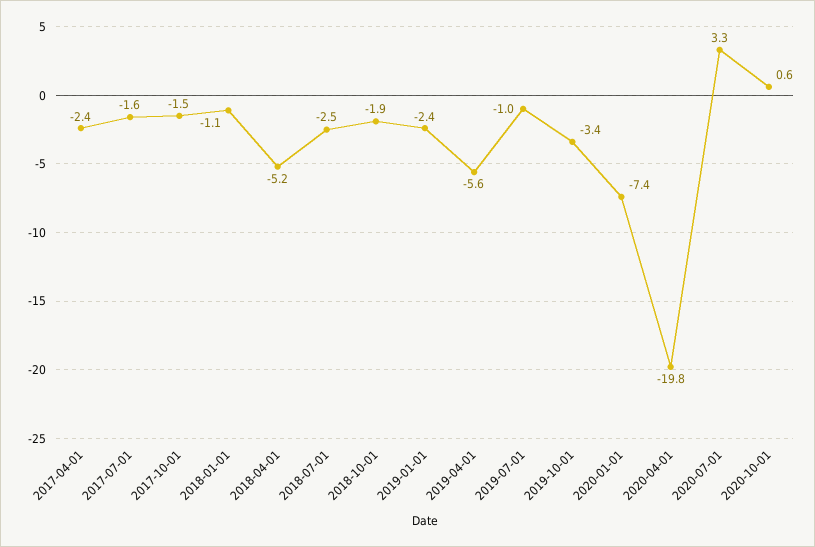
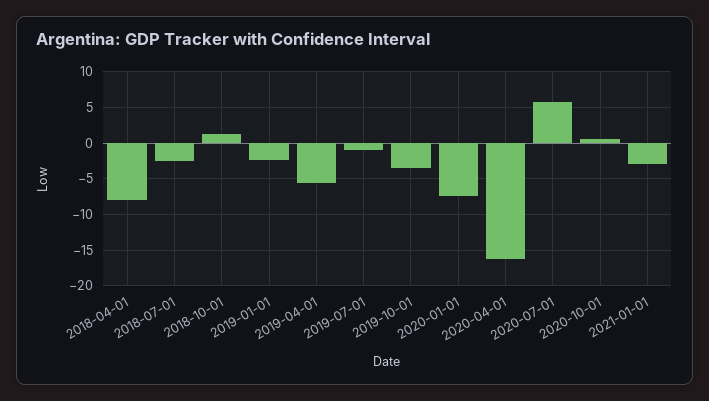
2017-04-01: -2.4 -> none
2017-07-01: -1.6 -> none
2017-10-01: -1.5 -> none
2018-01-01: -1.1 -> none
2018-04-01: -5.2 -> -8
2018-10-01: -1.9 -> 1
2020-04-01: -19.8 -> -16
2020-07-01: 3.3 -> 6
2021-01-01: none -> -3

